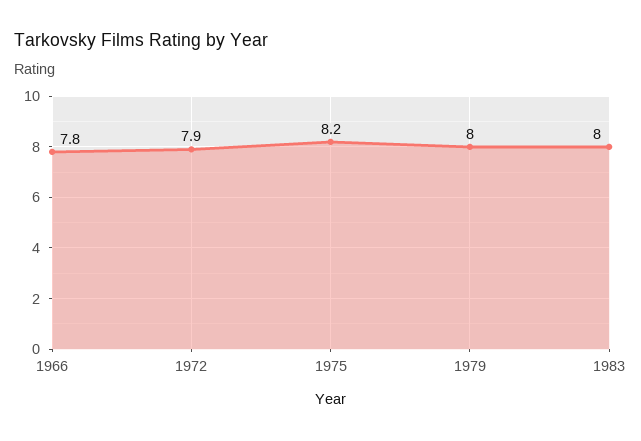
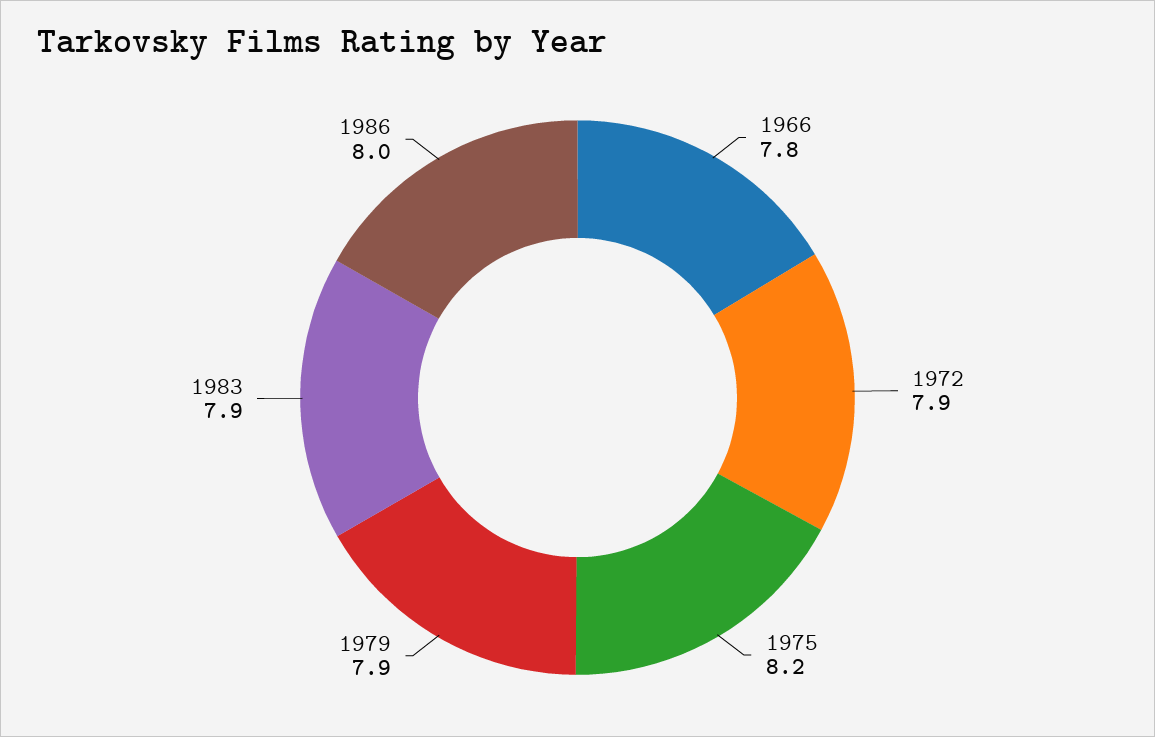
1979: 8 -> 7.9
1983: 8 -> 7.9
1986: none -> 8

